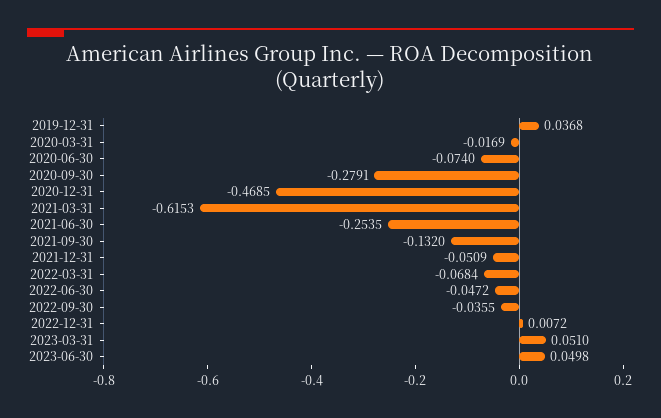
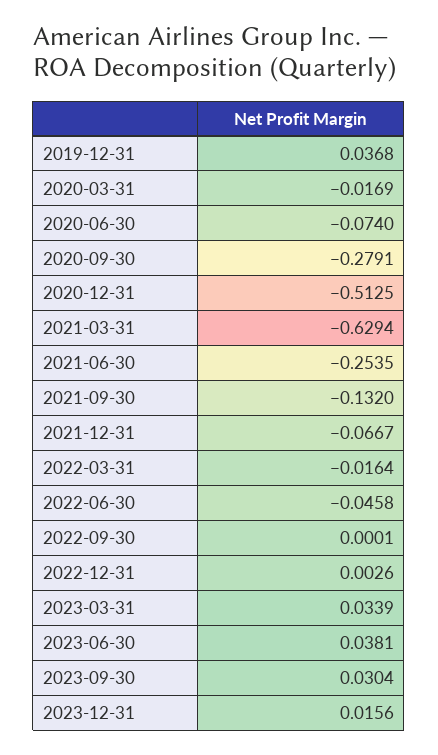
2020-12-31: -0.4685 -> -0.5125
2021-03-31: -0.6153 -> -0.6294
2021-12-31: -0.0509 -> -0.0667
2022-03-31: -0.0684 -> -0.0164
2022-06-30: -0.0472 -> -0.0458
2022-09-30: -0.0355 -> 0.0001
2022-12-31: 0.0072 -> 0.0026
2023-03-31: 0.051 -> 0.0339
2023-06-30: 0.0498 -> 0.0381
2023-09-30: none -> 0.0304
2023-12-31: none -> 0.0156

